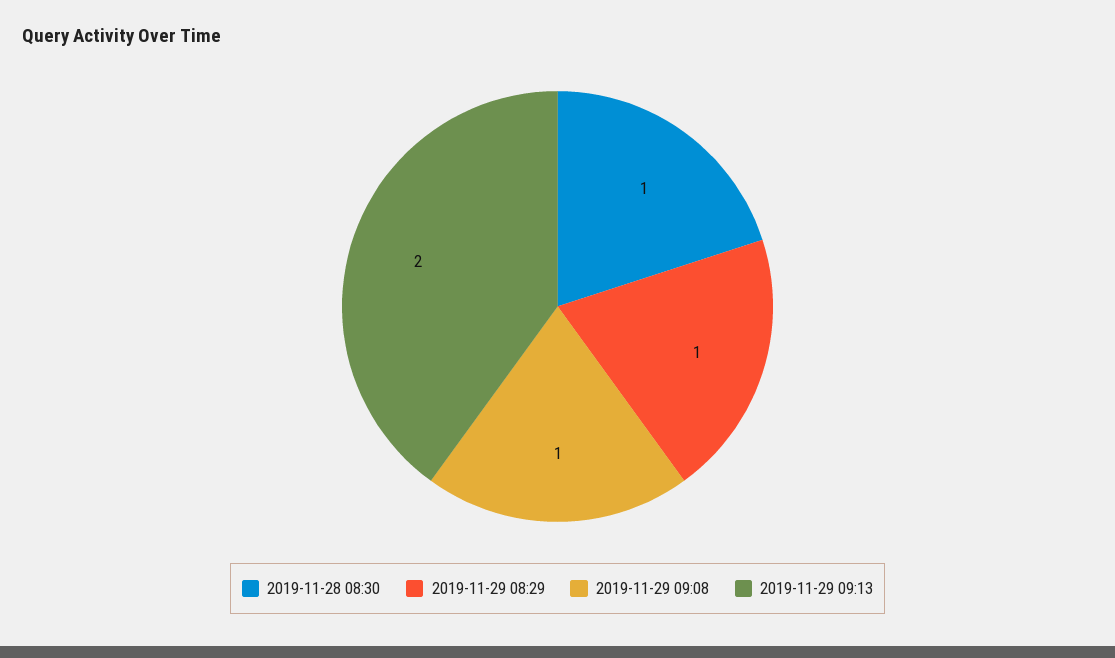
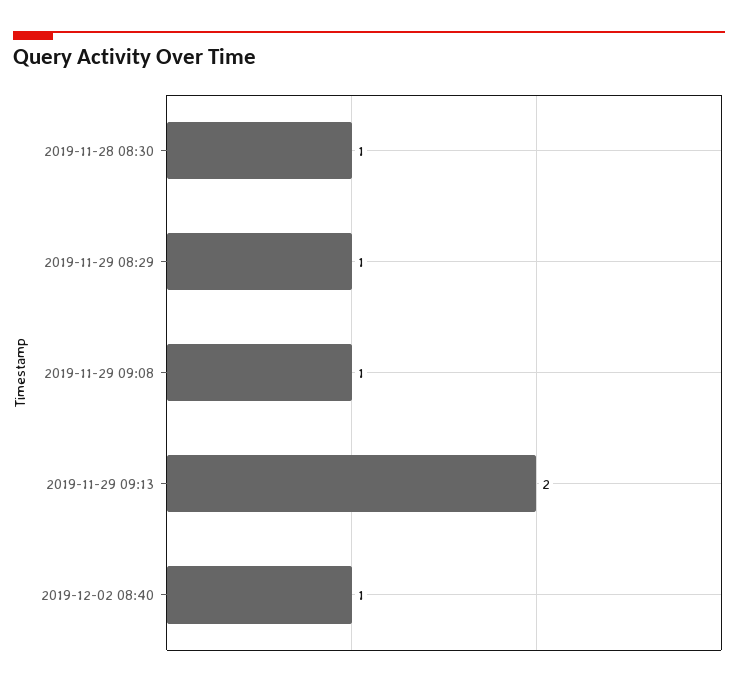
2019-12-02 08:40: none -> 1

